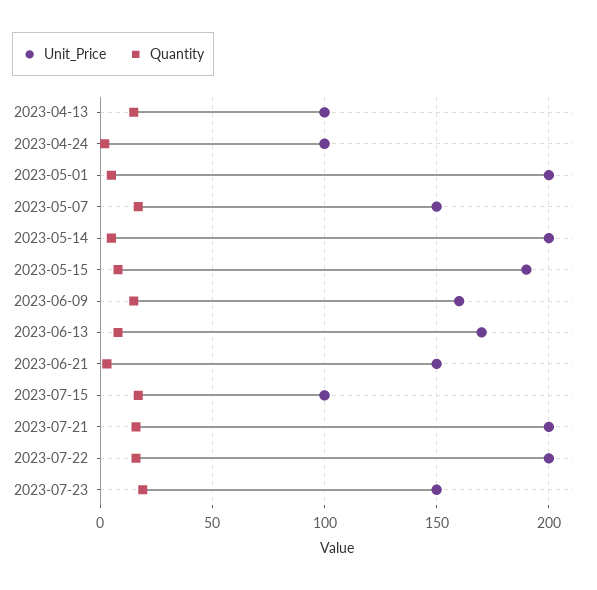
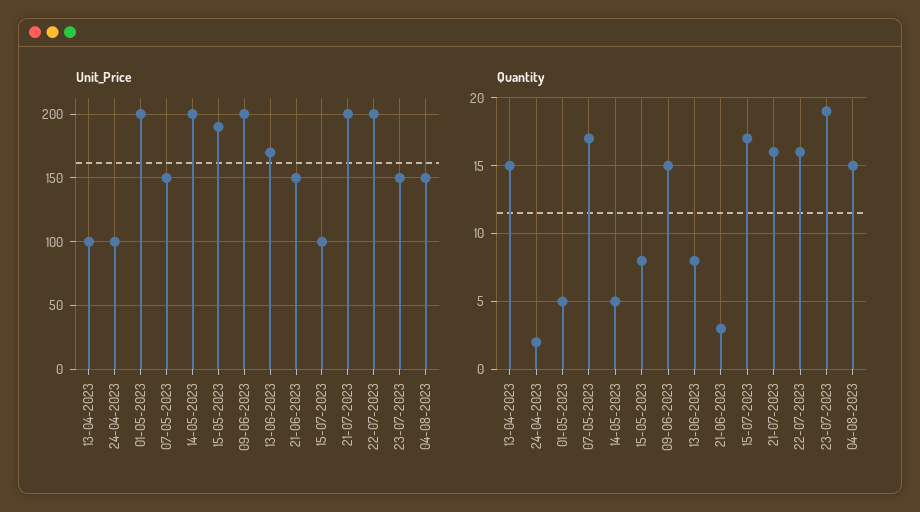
Unit_Price, 2023-06-09: 160 -> 200
Unit_Price, 04-08-2023: none -> 150
Quantity, 04-08-2023: none -> 15

